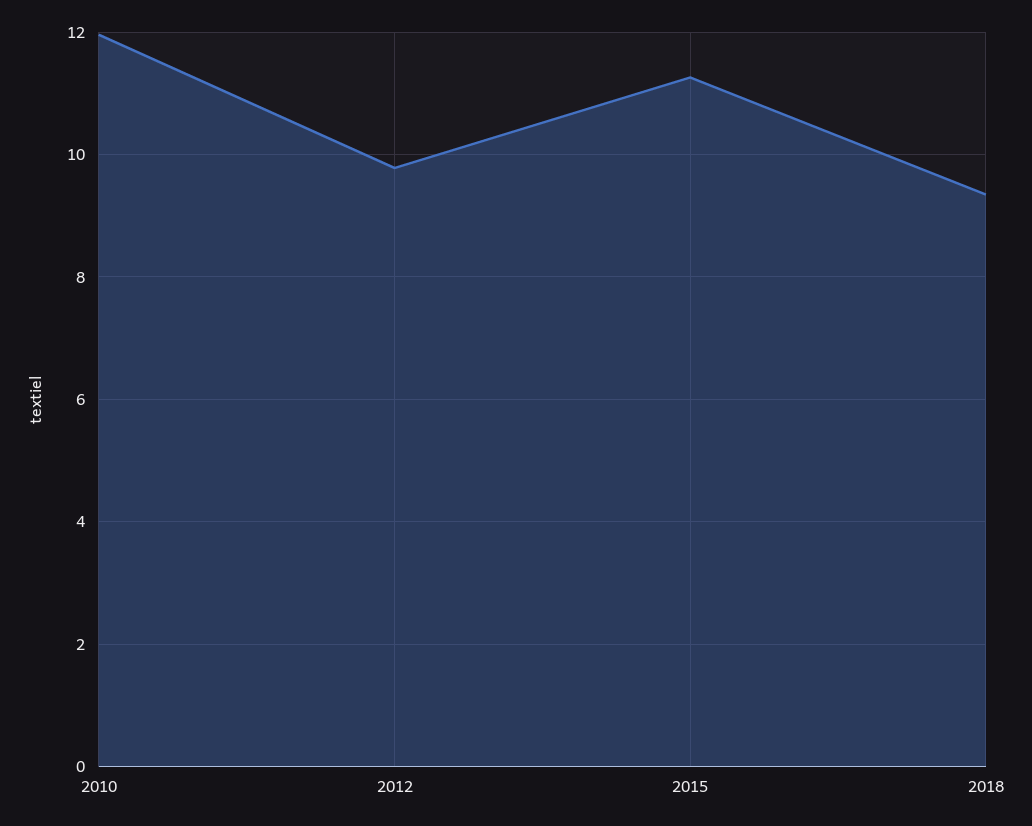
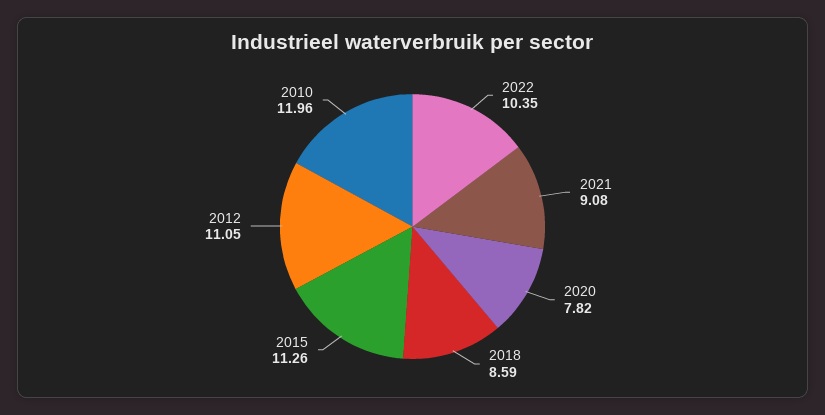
2012: 9.8 -> 11.05
2018: 9.4 -> 8.59
2022: none -> 10.35
2021: none -> 9.08
2020: none -> 7.82

